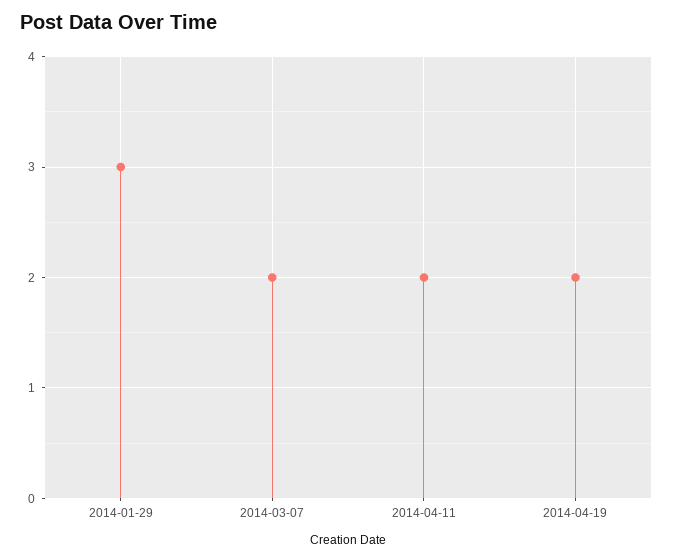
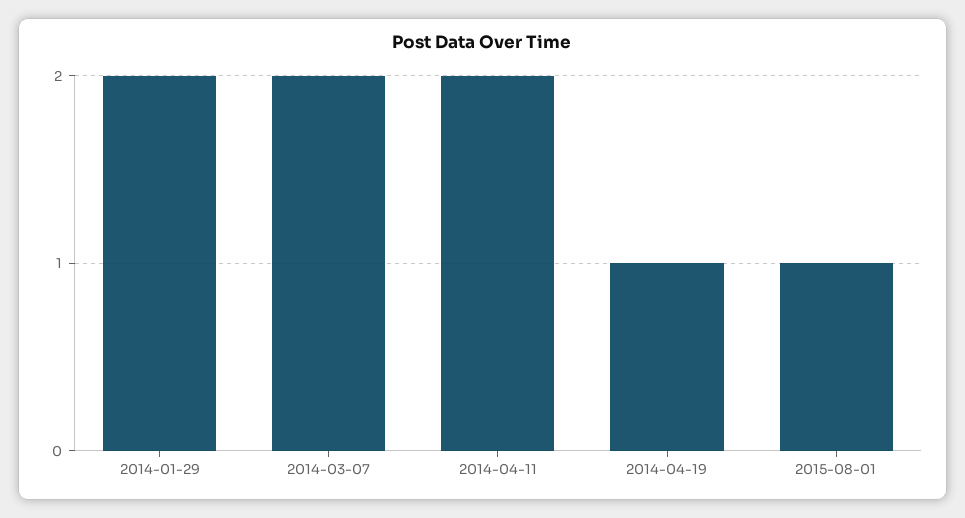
2014-01-29: 3 -> 2
2014-04-19: 2 -> 1
2015-08-01: none -> 1

